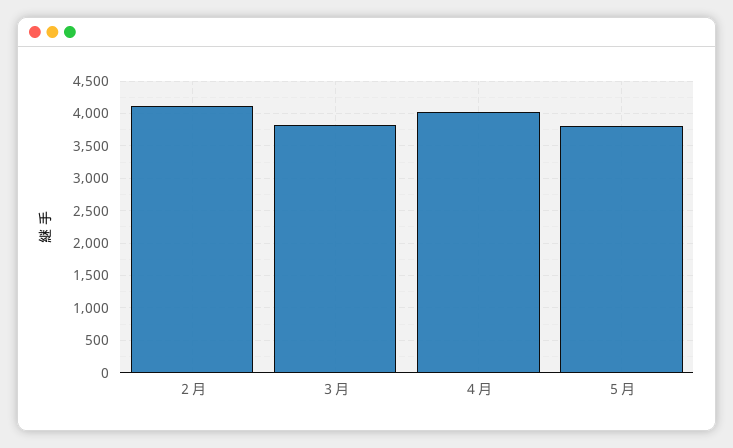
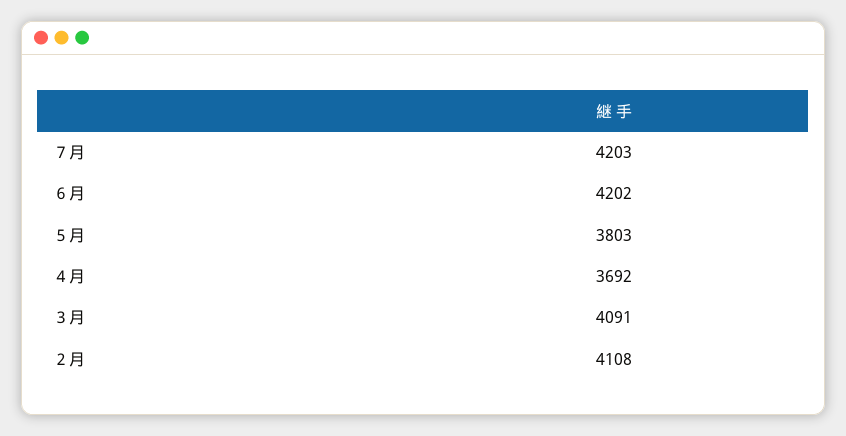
３月: 3800 -> 4091
４月: 4000 -> 3692
７月: none -> 4203
６月: none -> 4202

